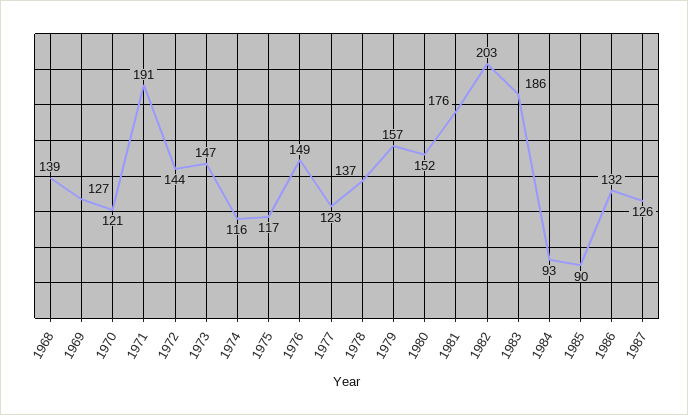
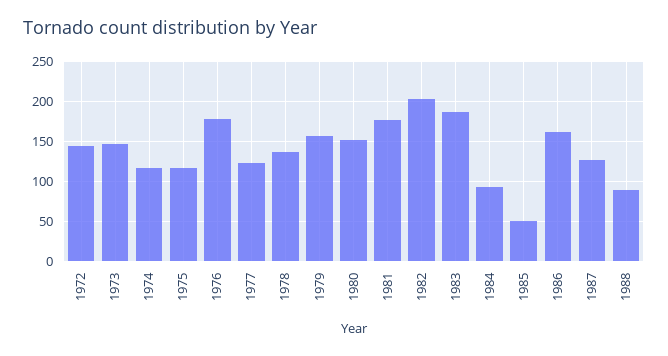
1968: 139 -> none
1969: 127 -> none
1970: 121 -> none
1971: 191 -> none
1976: 149 -> 180
1985: 90 -> 50
1986: 132 -> 160
1988: none -> 90

